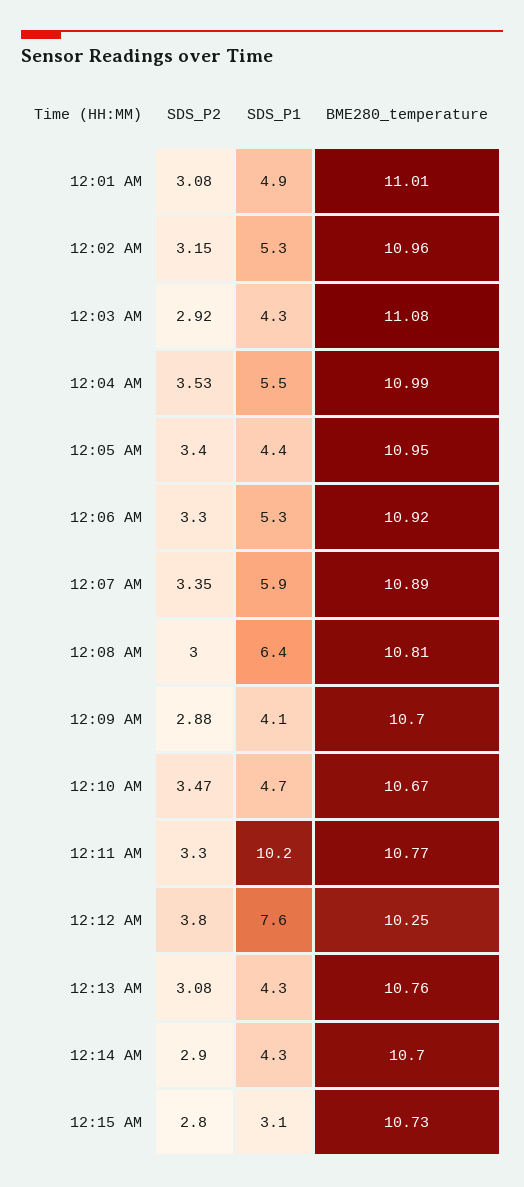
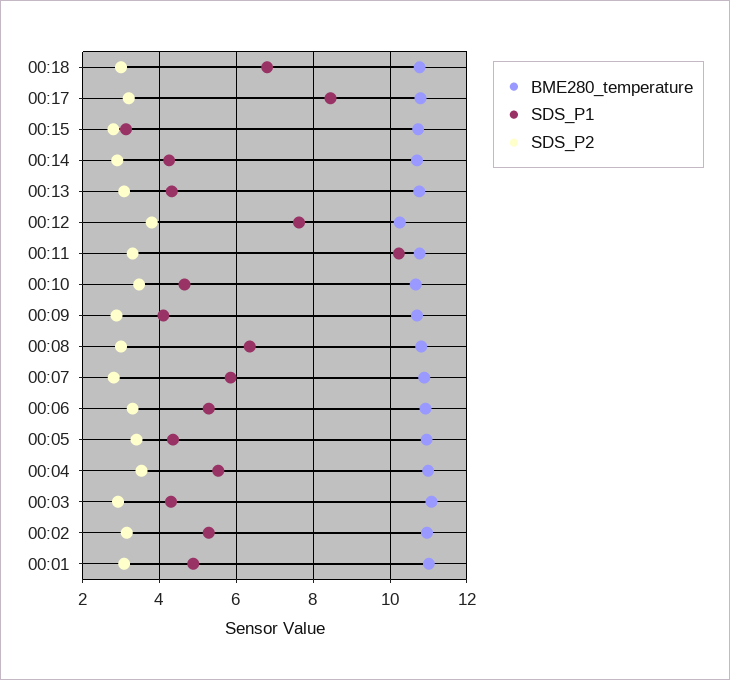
SDS_P2, 12:07 AM: 3.35 -> 2.8
BME280_temperature, 00:18: none -> 10.8
SDS_P1, 00:18: none -> 6.8
SDS_P2, 00:18: none -> 3
BME280_temperature, 00:17: none -> 10.8
SDS_P1, 00:17: none -> 8.4
SDS_P2, 00:17: none -> 3.2

